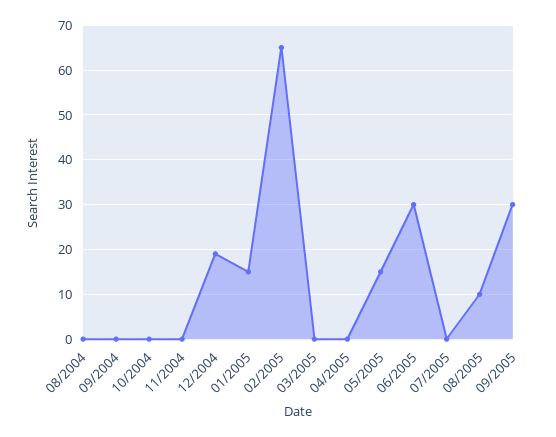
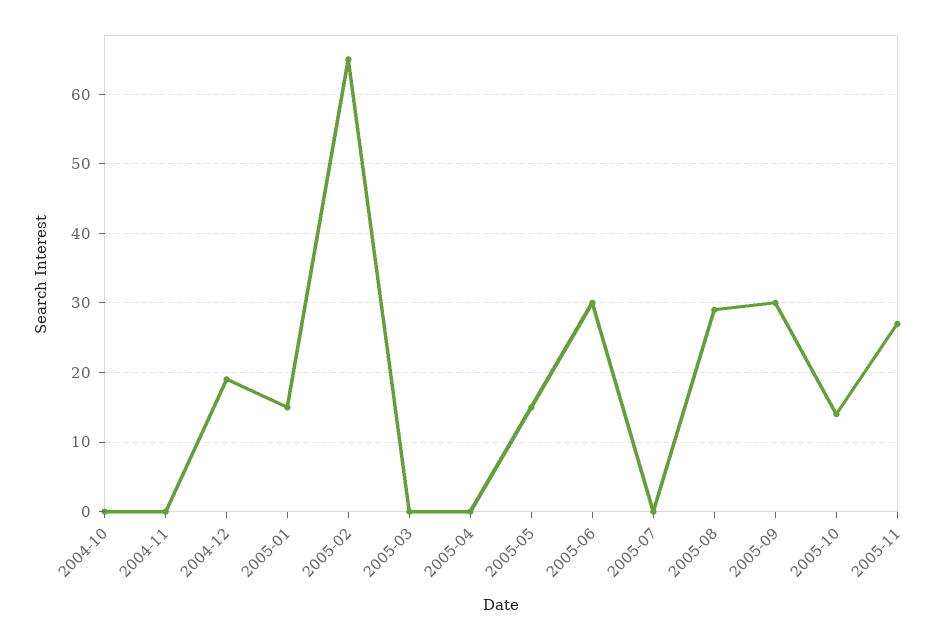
08/2004: 0 -> none
09/2004: 0 -> none
08/2005: 10 -> 29
2005-10: none -> 14
2005-11: none -> 27

